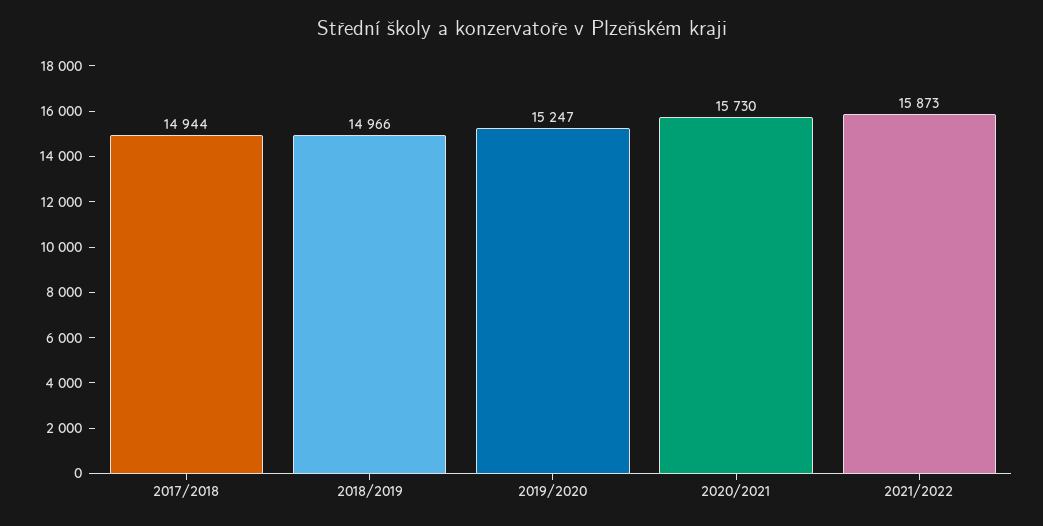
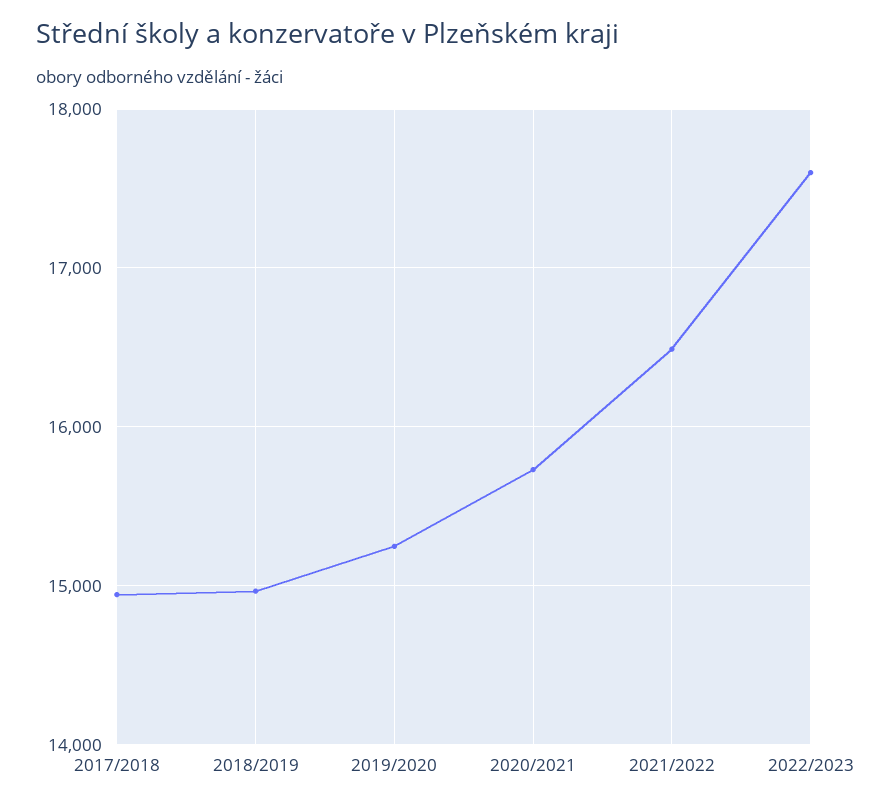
2021/2022: 15873 -> 16500
2022/2023: none -> 17600

